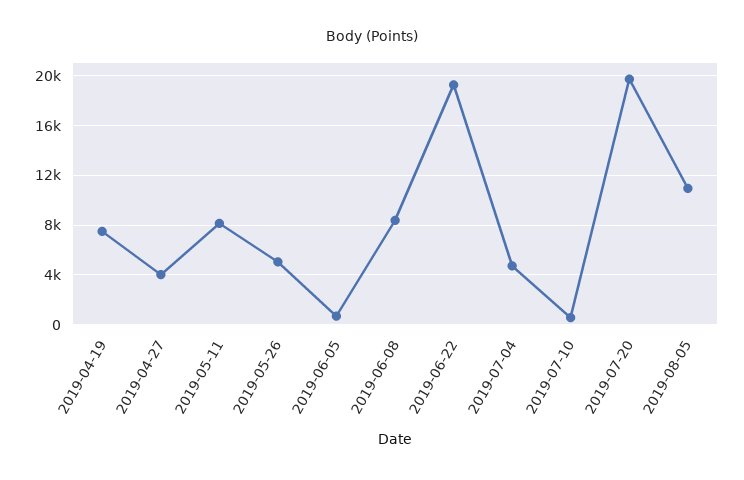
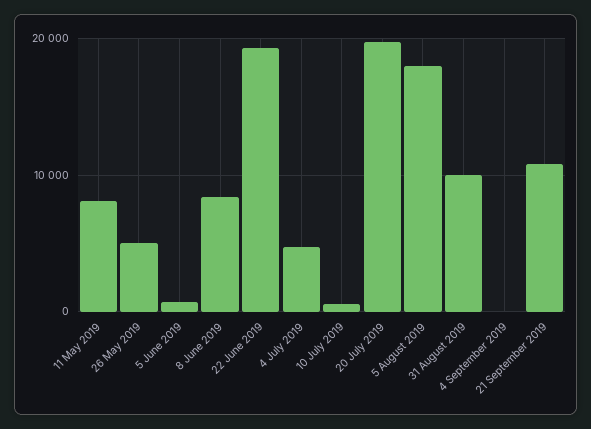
2019-04-19: 7500 -> none
2019-04-27: 4000 -> none
2019-08-05: 11000 -> 18000
31 August 2019: none -> 10000
4 September 2019: none -> 0
21 September 2019: none -> 11000

